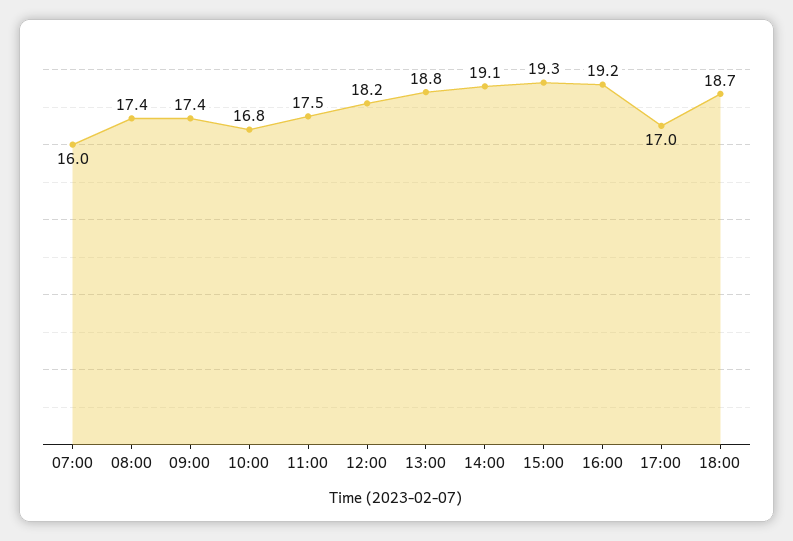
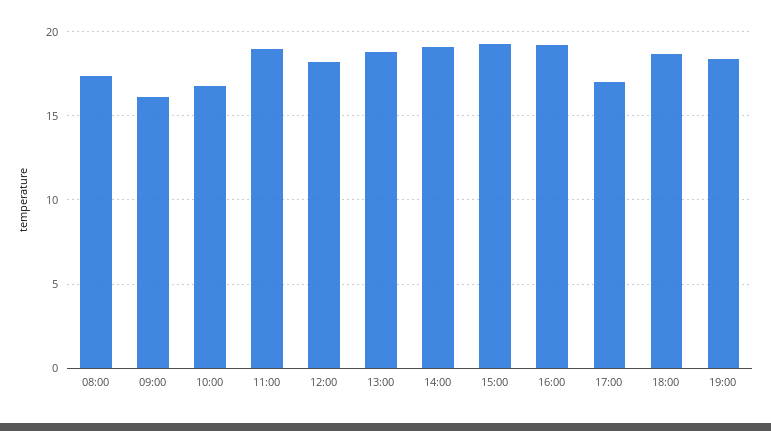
07:00: 16 -> none
09:00: 17.4 -> 16
11:00: 17.5 -> 19
19:00: none -> 18.5

